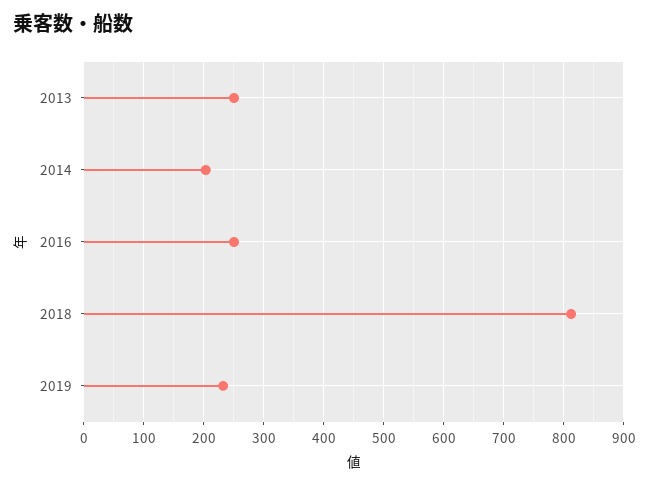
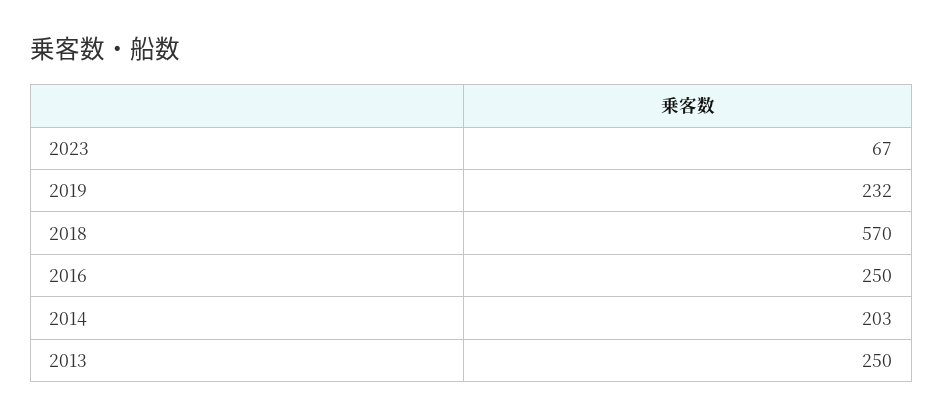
2018: 810 -> 570
2023: none -> 67

